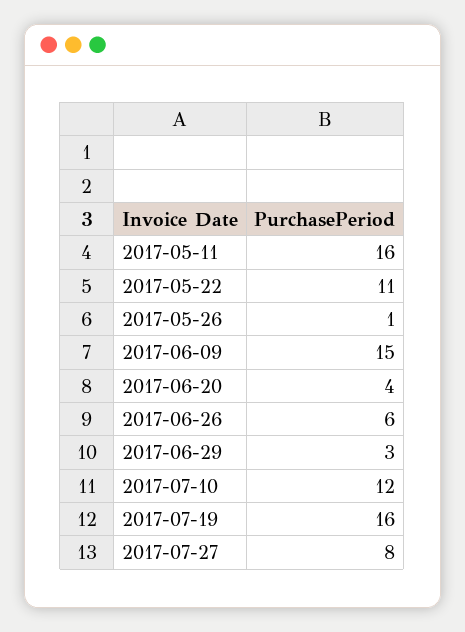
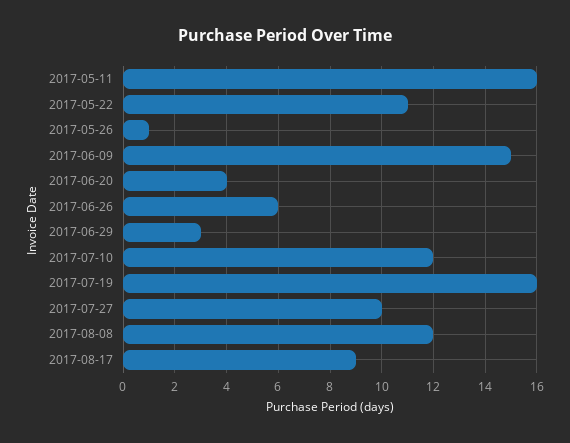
2017-07-27: 8 -> 10
2017-08-08: none -> 12
2017-08-17: none -> 9

